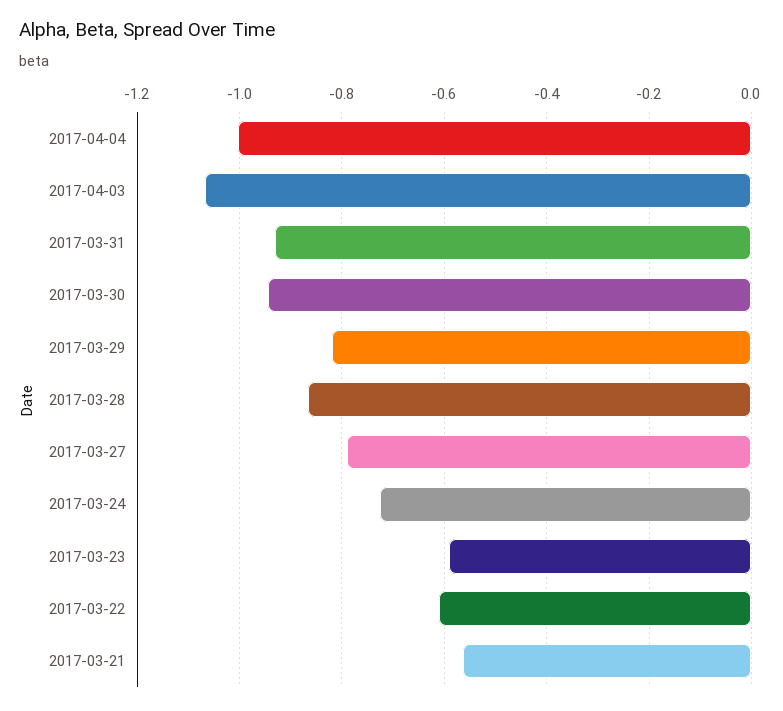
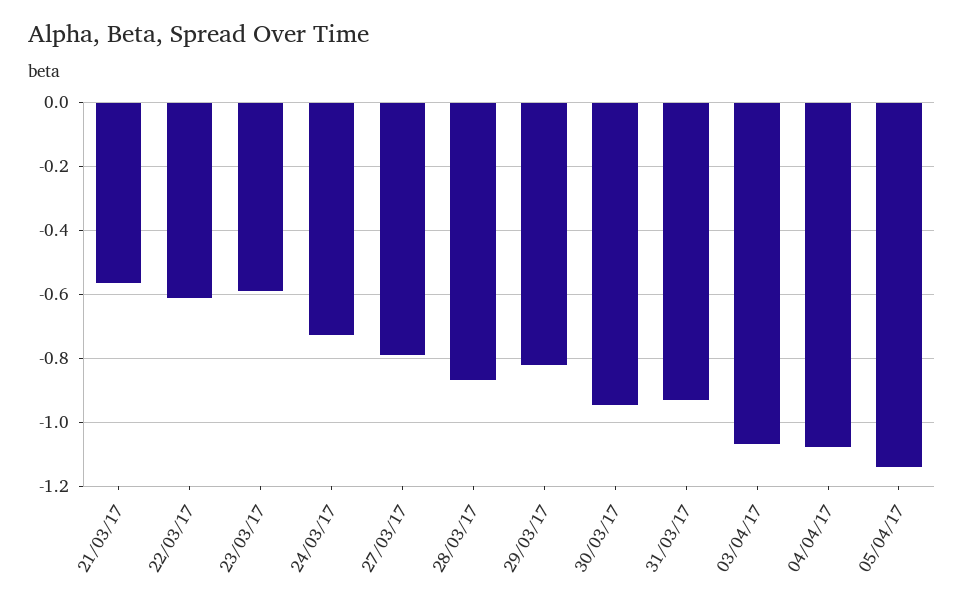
2017-04-04: -1 -> -1.08
05/04/17: none -> -1.14

